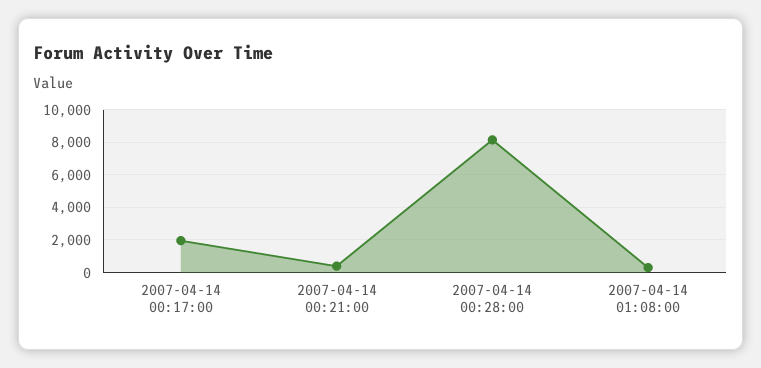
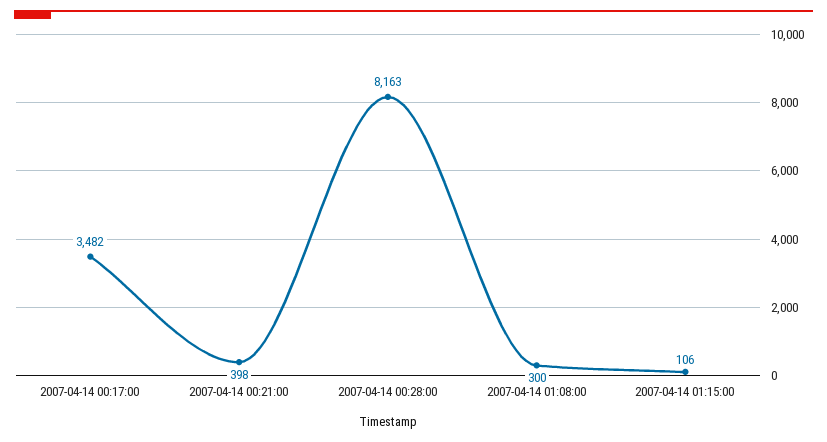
2007-04-14 00:17:00: 2000 -> 3482
2007-04-14 01:15:00: none -> 106

